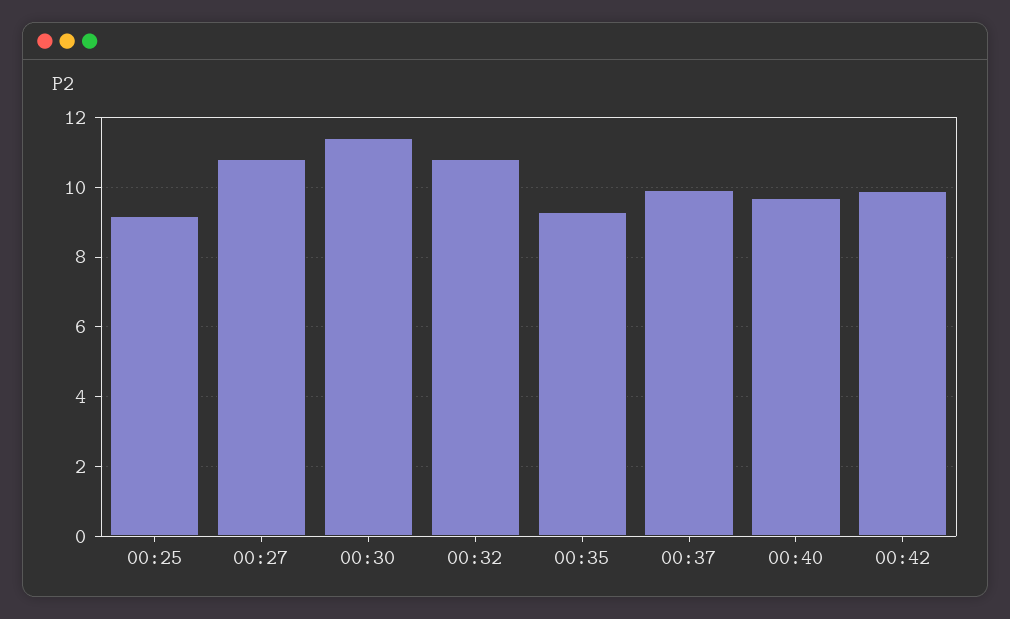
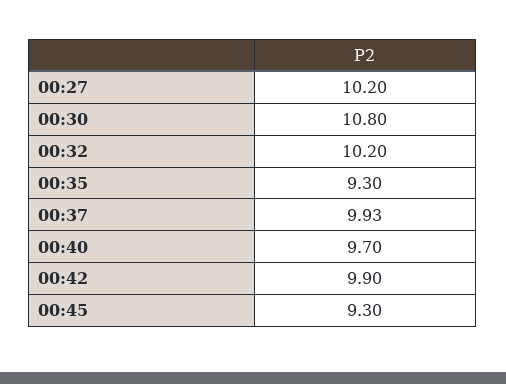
00:25: 9.2 -> none
00:27: 10.8 -> 10.2
00:30: 11.4 -> 10.8
00:32: 10.8 -> 10.2
00:45: none -> 9.3

